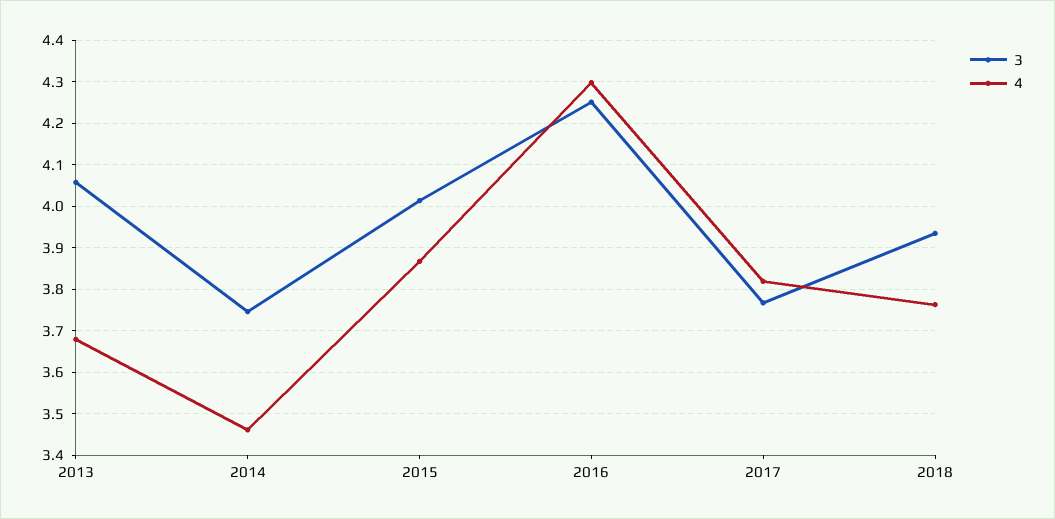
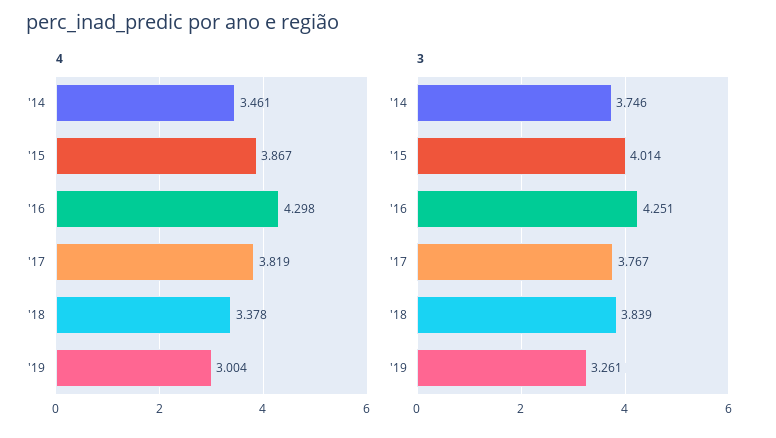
3, 2013: 4.06 -> none
4, 2013: 3.68 -> none
3, 2018: 3.94 -> 3.839
4, 2018: 3.76 -> 3.378
4, '19: none -> 3.004
3, '19: none -> 3.261

